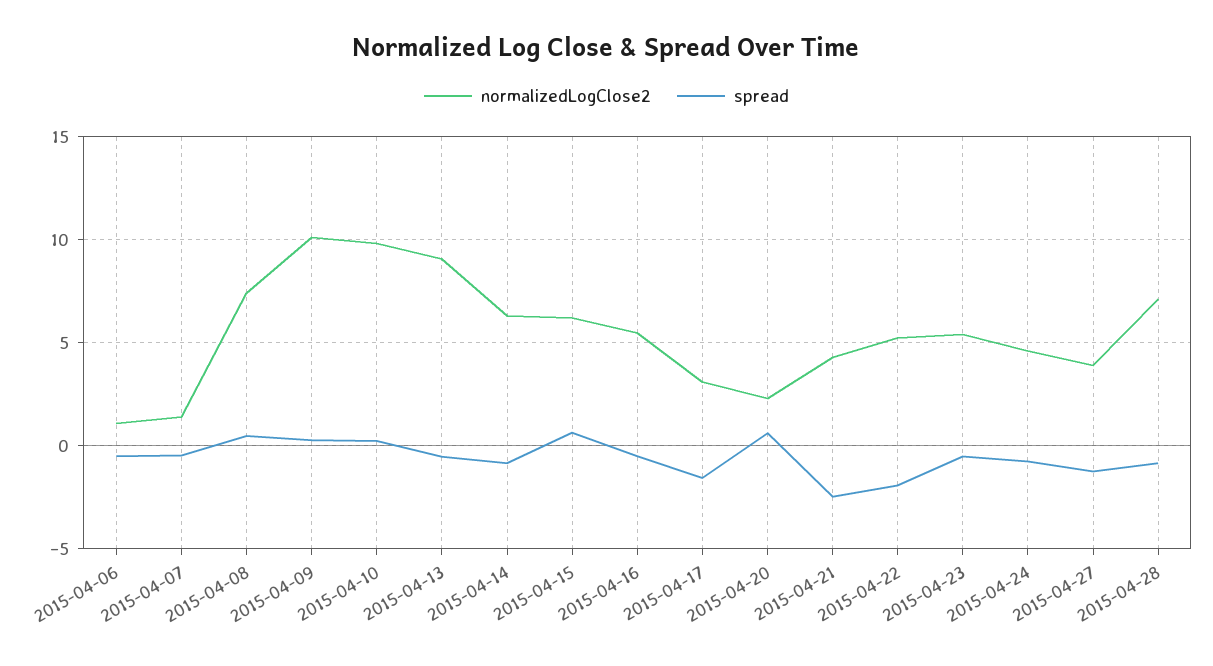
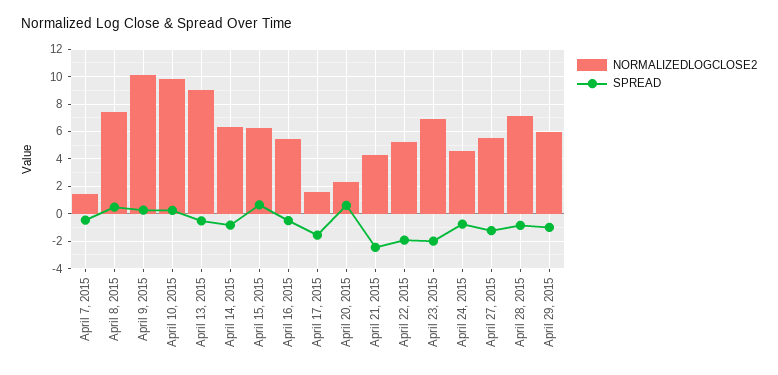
normalizedLogClose2, 2015-04-06: 1 -> none
spread, 2015-04-06: -0.5 -> none
normalizedLogClose2, 2015-04-17: 3 -> 1.5
normalizedLogClose2, 2015-04-23: 5.5 -> 7
spread, 2015-04-23: -0.5 -> -2
normalizedLogClose2, 2015-04-27: 4 -> 5.5
normalizedLogClose2, April 29, 2015: none -> 6
spread, April 29, 2015: none -> -1

